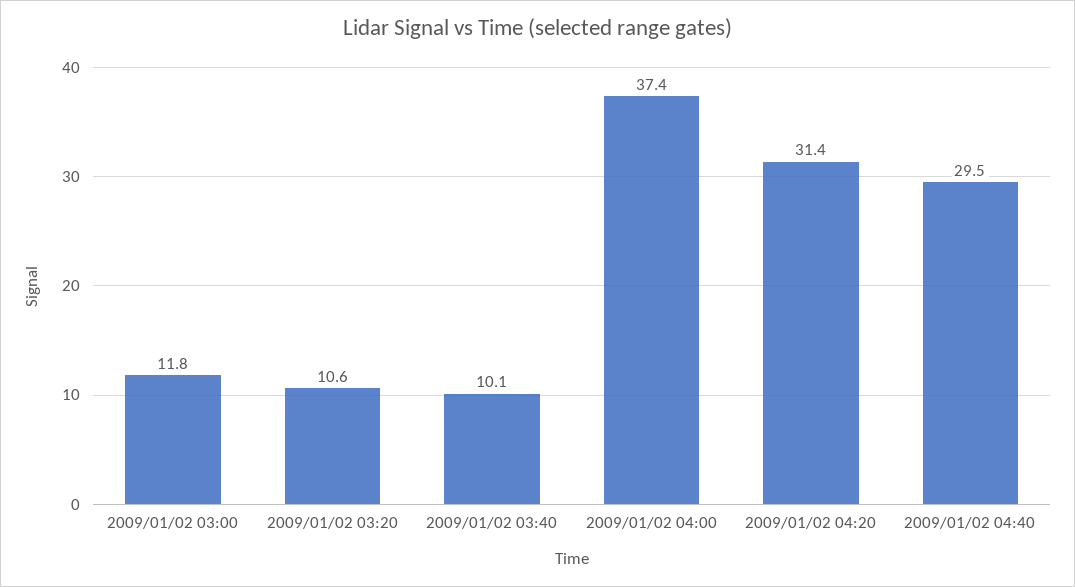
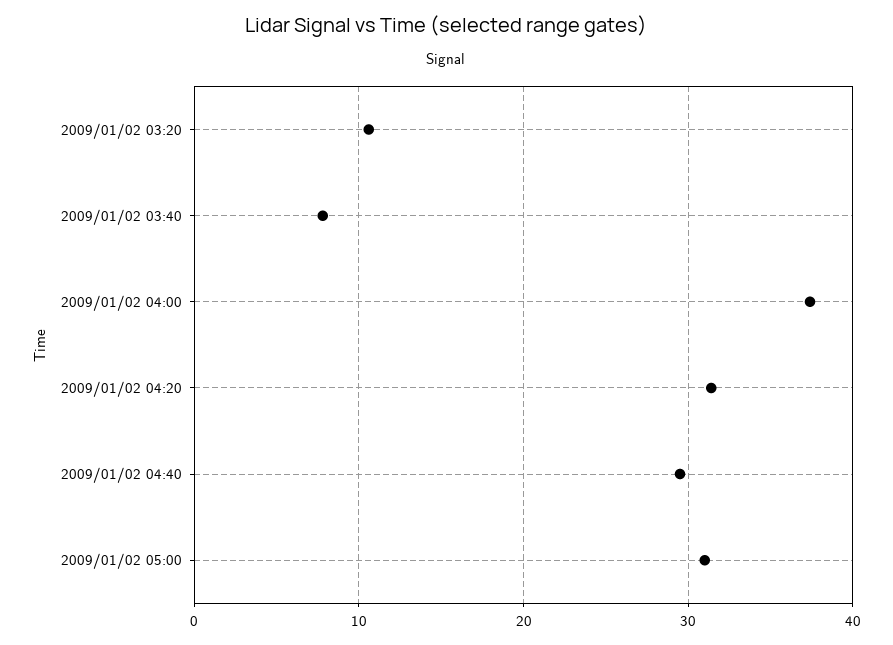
2009/01/02 03:00: 11.8 -> none
2009/01/02 03:40: 10.1 -> 8
2009/01/02 05:00: none -> 31

